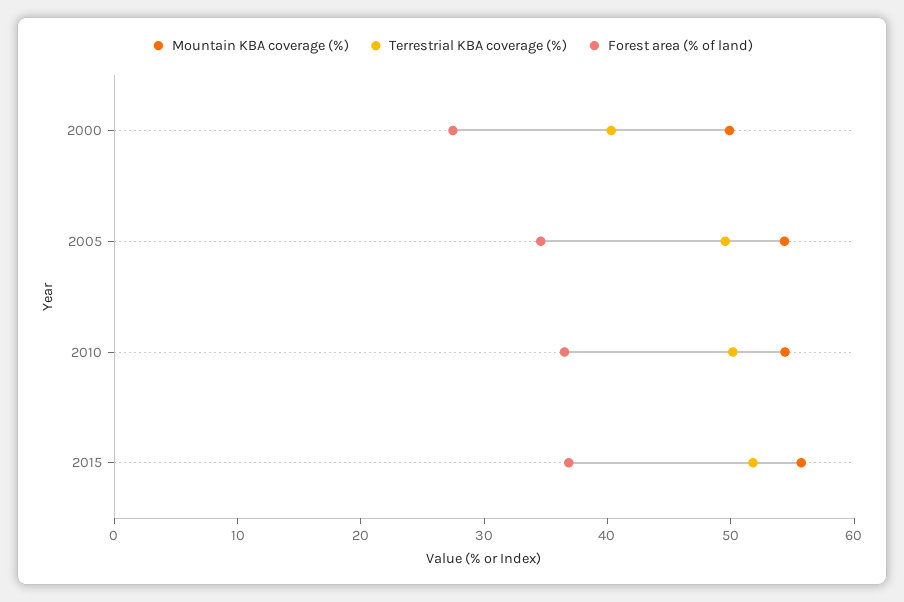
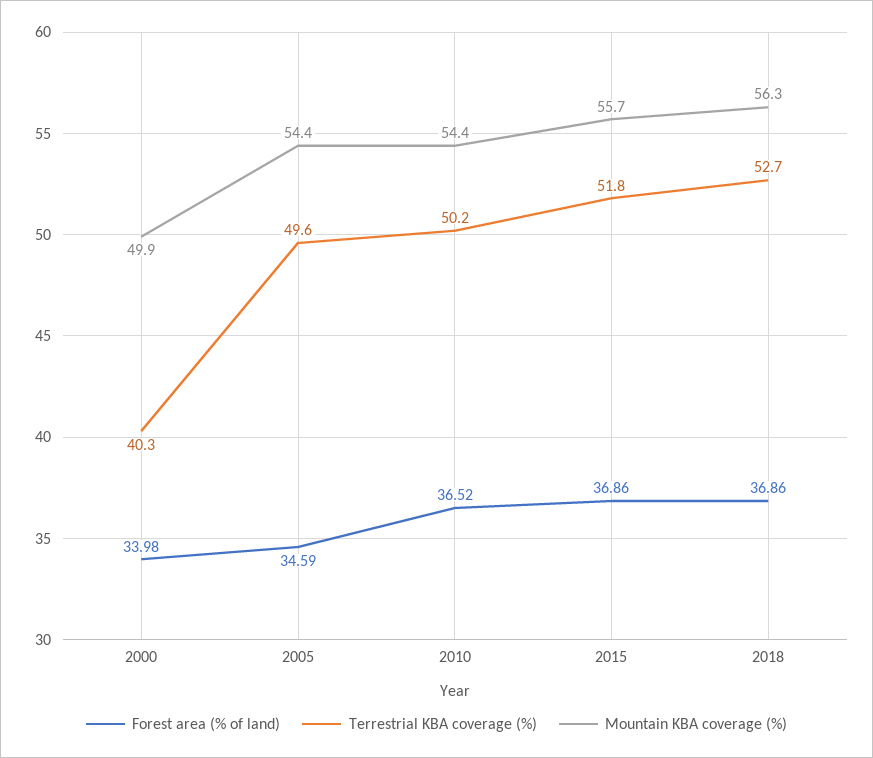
Forest area (% of land), 2000: 28 -> 33.98
Forest area (% of land), 2018: none -> 36.86
Terrestrial KBA coverage (%), 2018: none -> 52.7
Mountain KBA coverage (%), 2018: none -> 56.3

